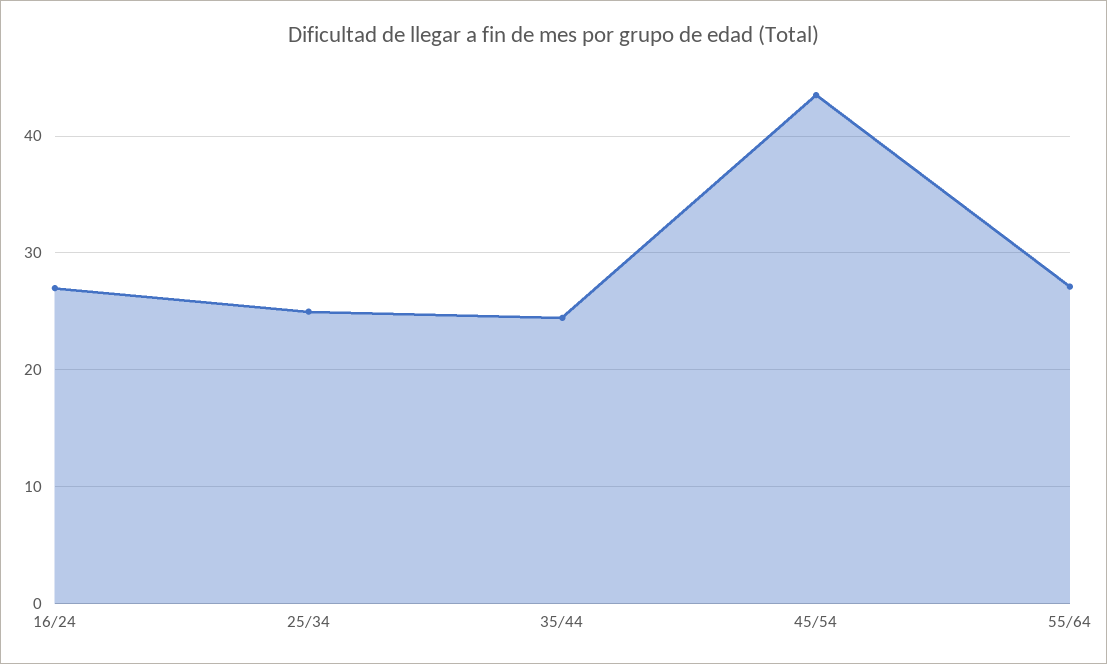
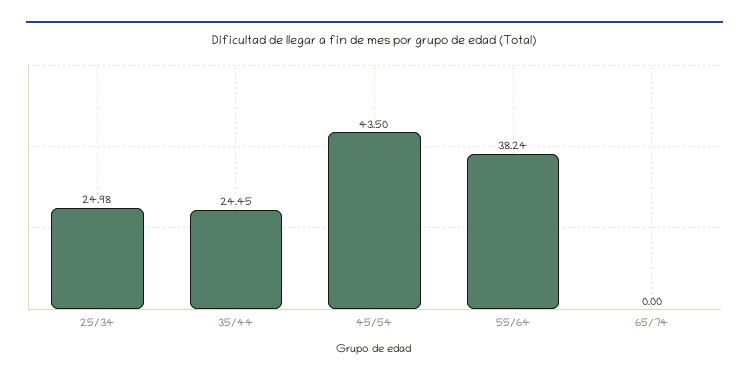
16/24: 27 -> none
55/64: 27 -> 38.24
65/74: none -> 0

